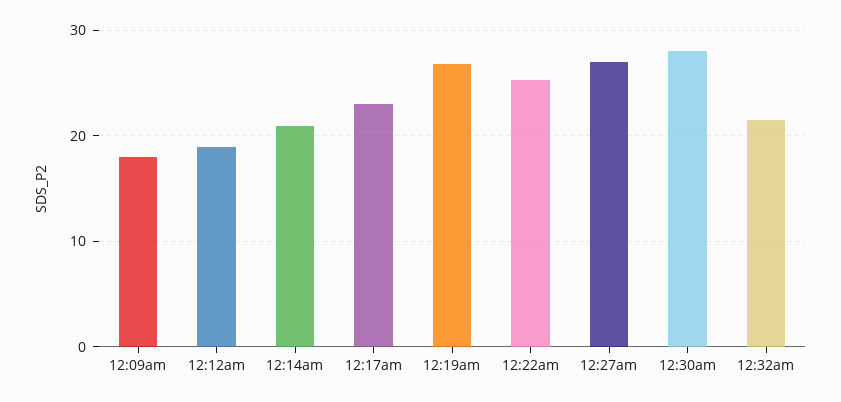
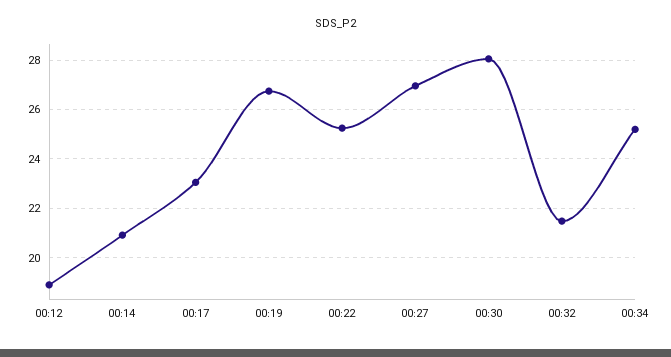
12:09am: 18 -> none
00:34: none -> 25.25

